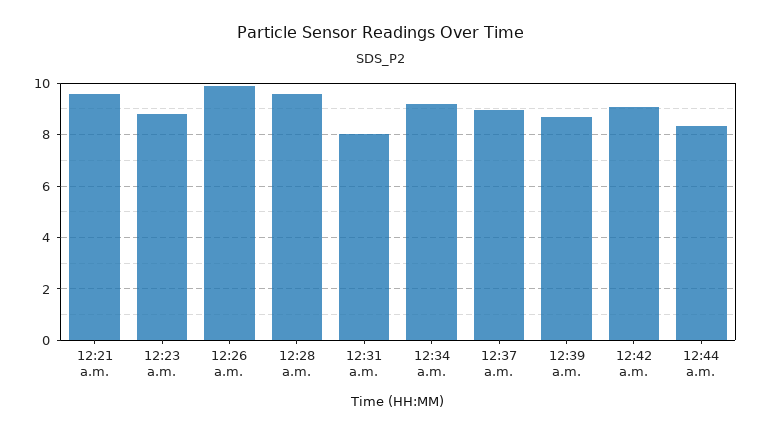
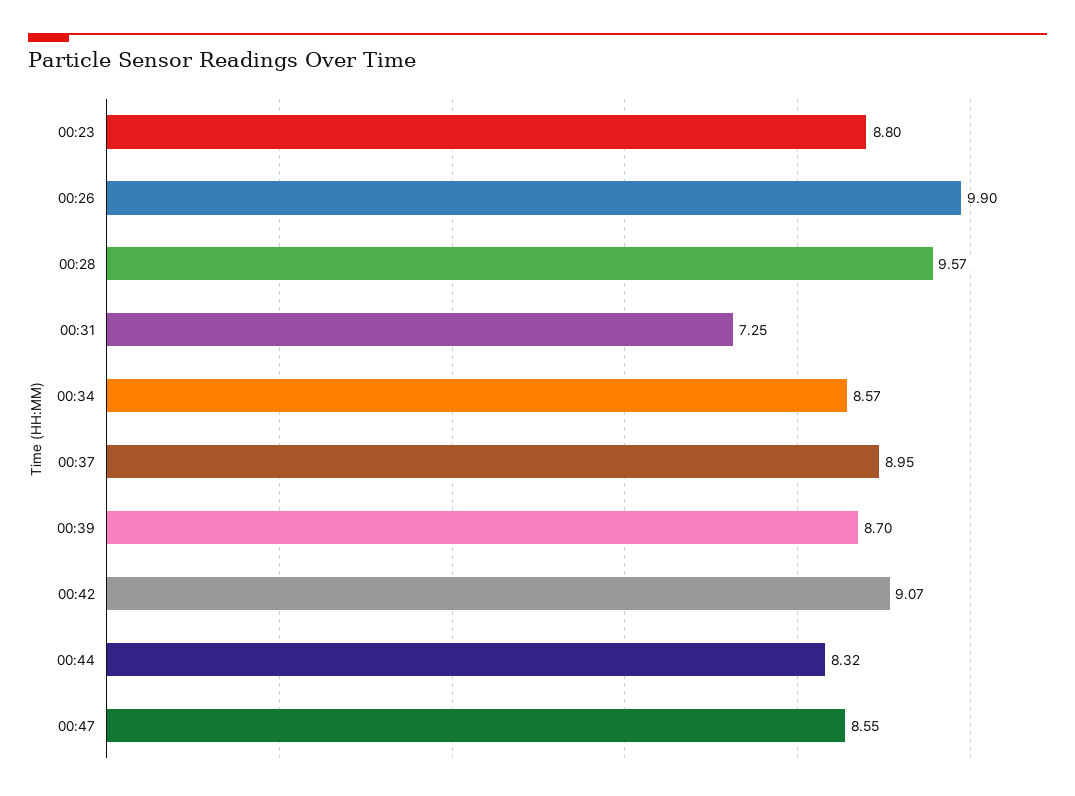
12:21 a.m.: 9.5 -> none
12:31 a.m.: 8 -> 7.25
12:34 a.m.: 9.25 -> 8.57
00:47: none -> 8.55

